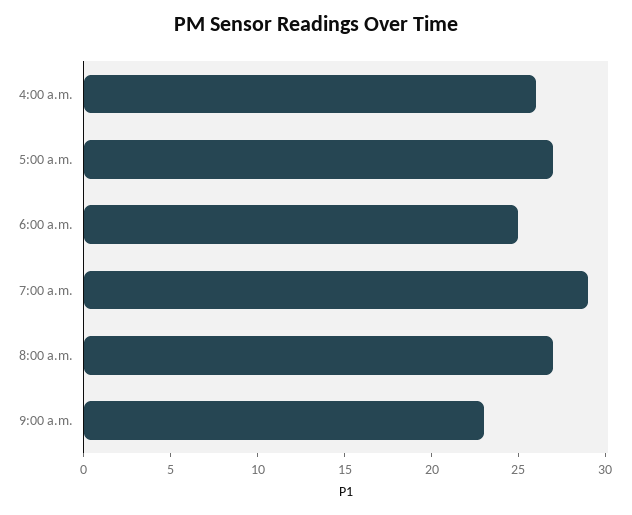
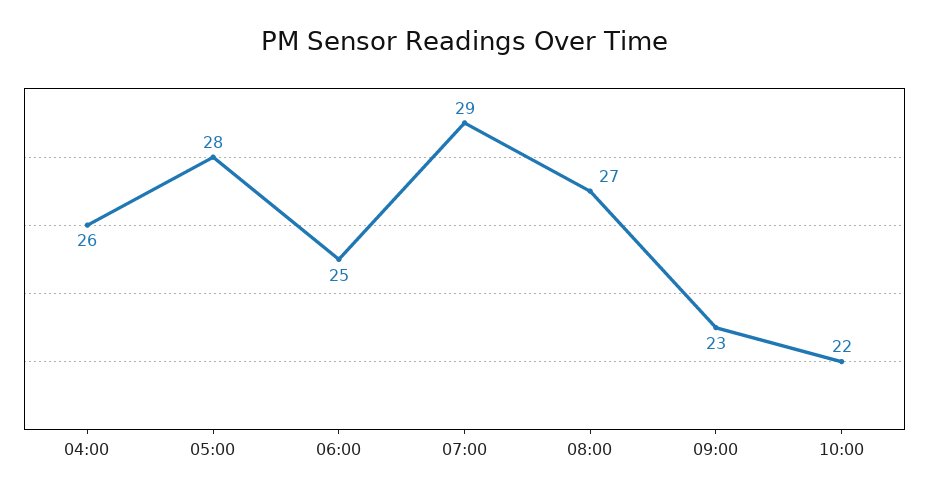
5:00 a.m.: 27 -> 28
10:00: none -> 22

